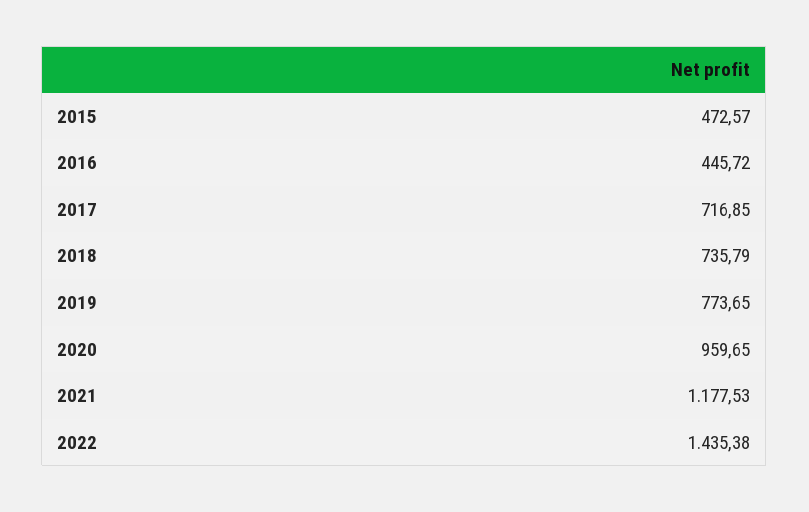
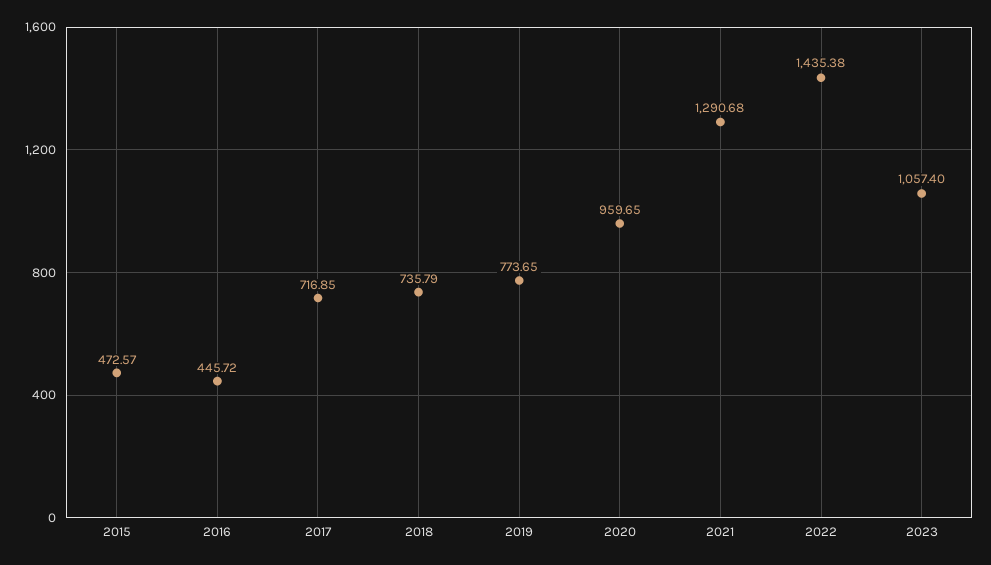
2021: 1177.53 -> 1290.68
2023: none -> 1057.4

